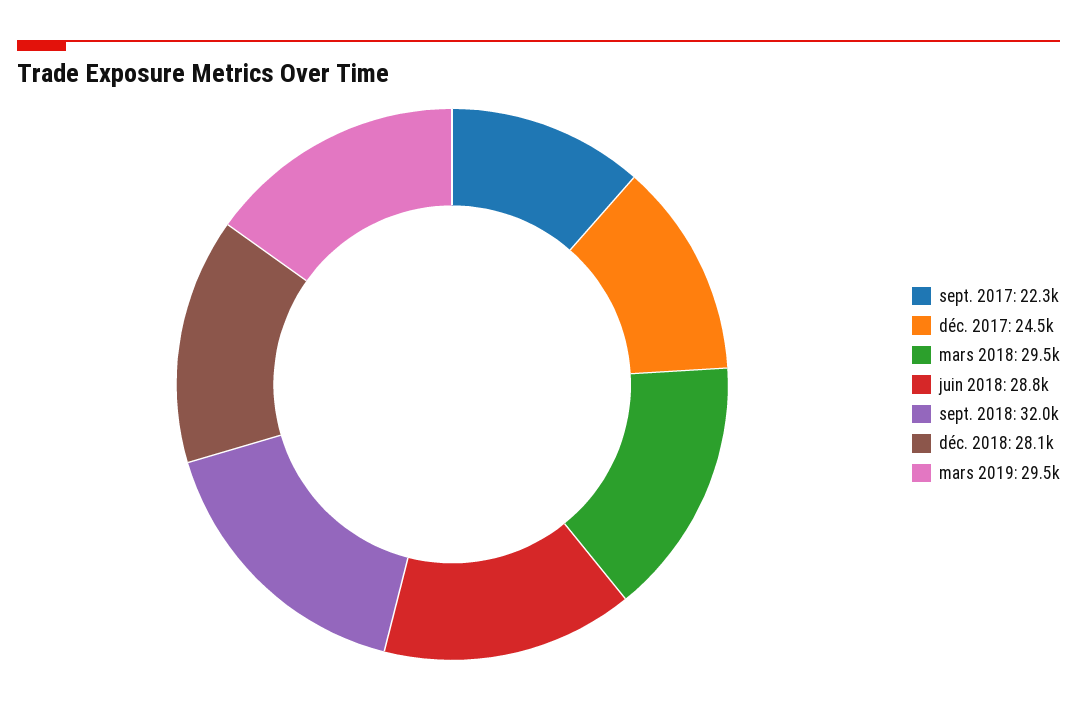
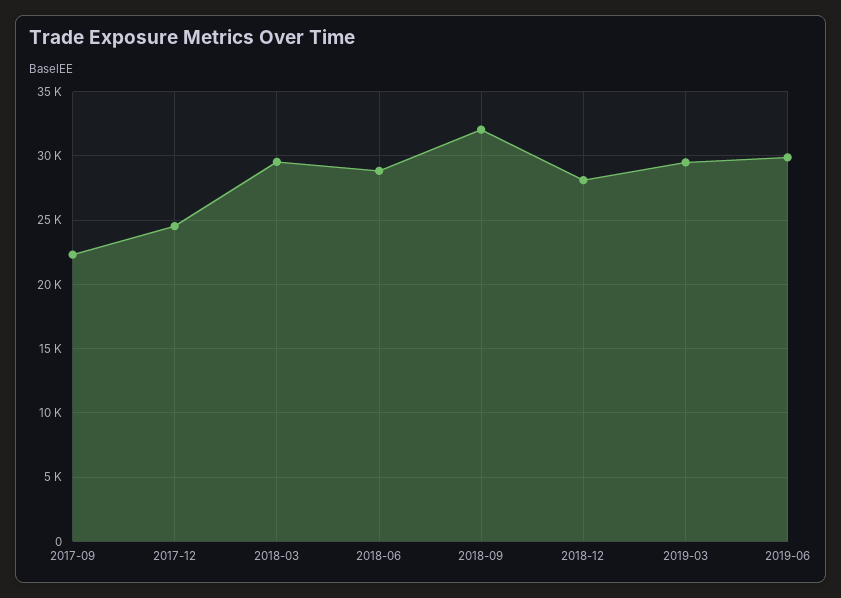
2019-06: none -> 30000

